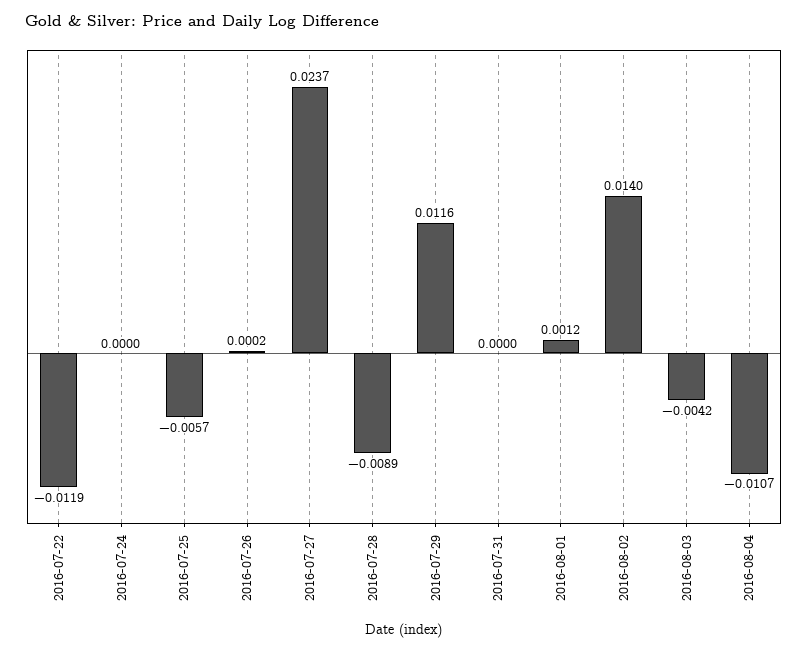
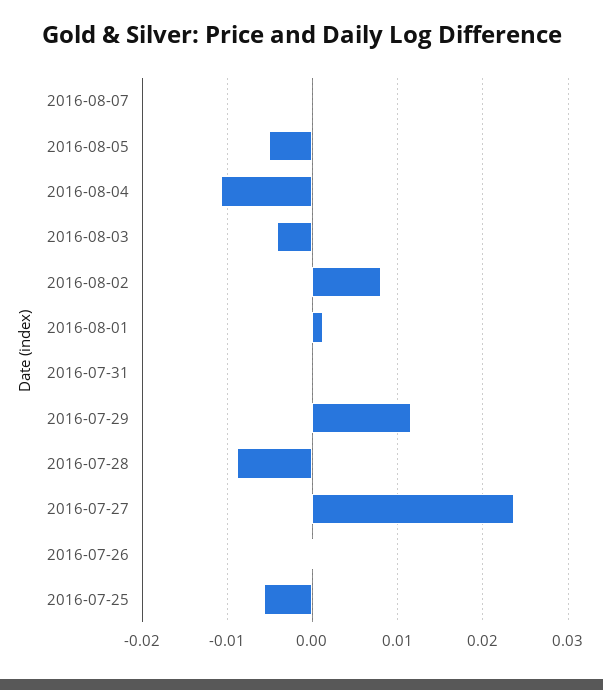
2016-07-22: -0.0119 -> none
2016-07-24: 0 -> none
2016-08-02: 0.014 -> 0.008
2016-08-07: none -> 0
2016-08-05: none -> -0.005

